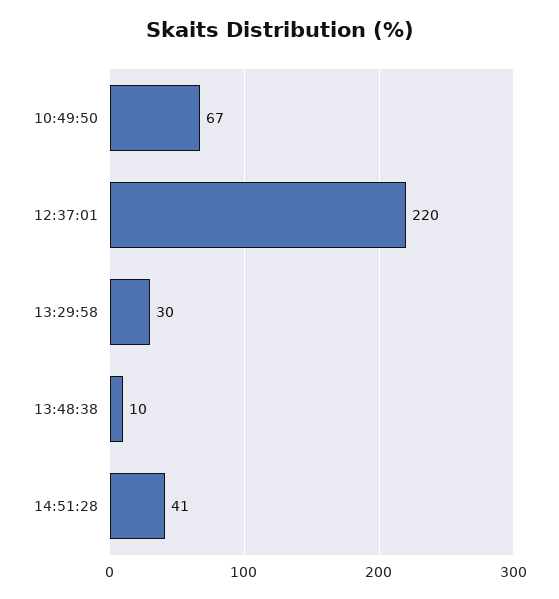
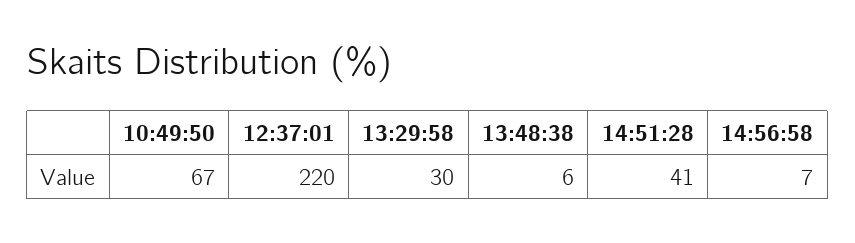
13:48:38: 10 -> 6
14:56:58: none -> 7

